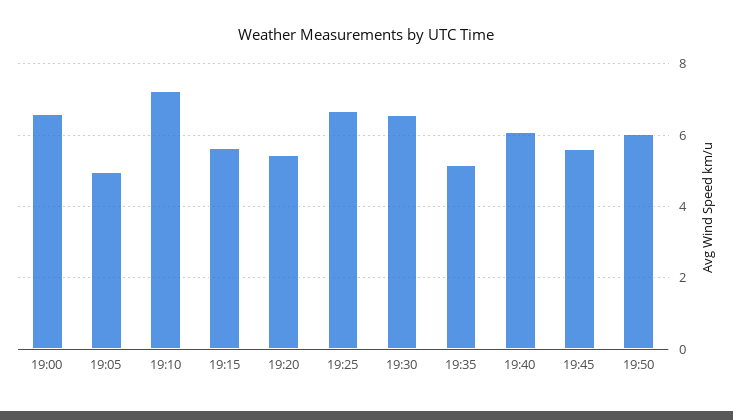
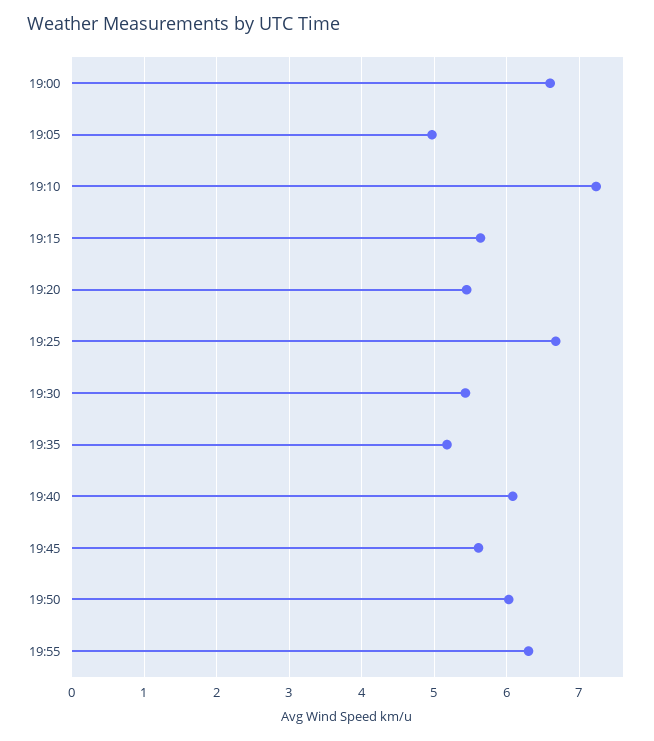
19:30: 6.6 -> 5.4
19:55: none -> 6.3

